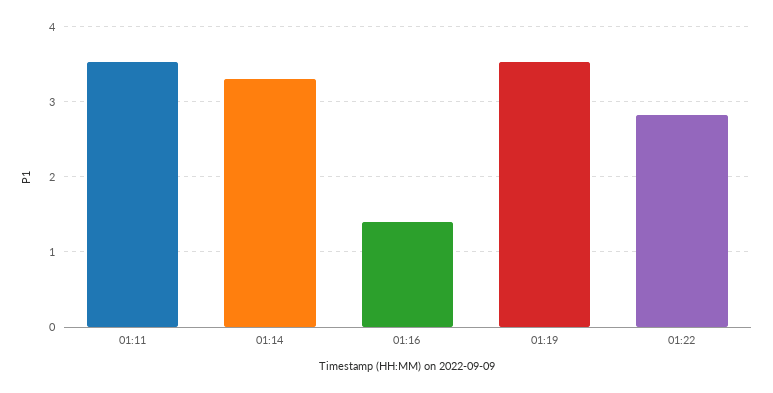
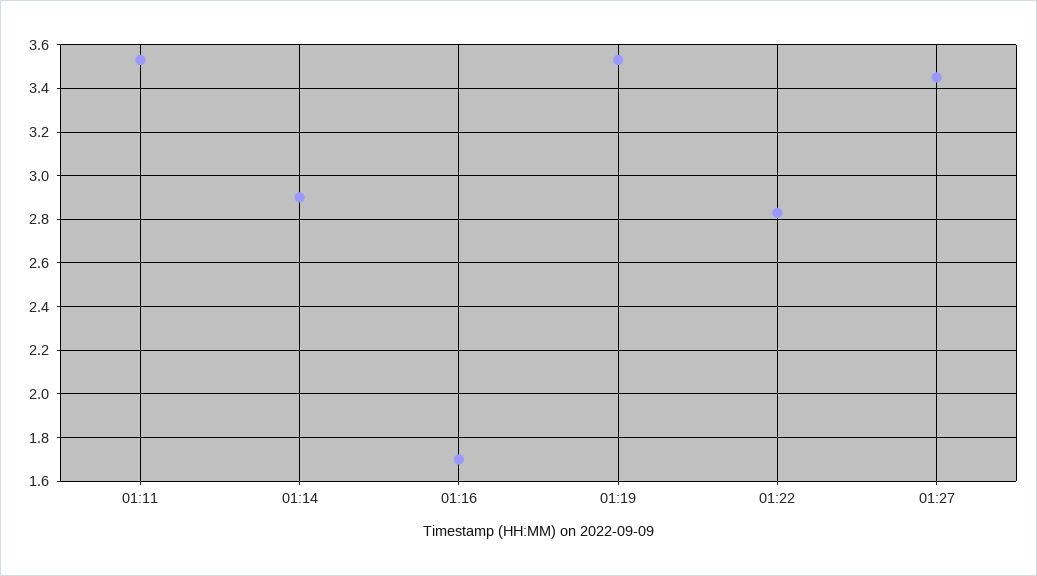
01:14: 3.3 -> 2.9
01:16: 1.4 -> 1.7
01:27: none -> 3.45

